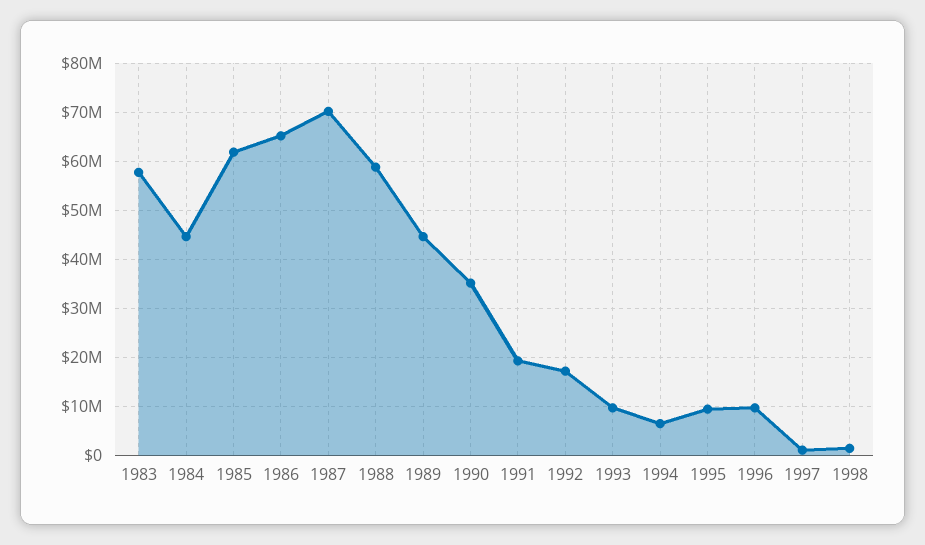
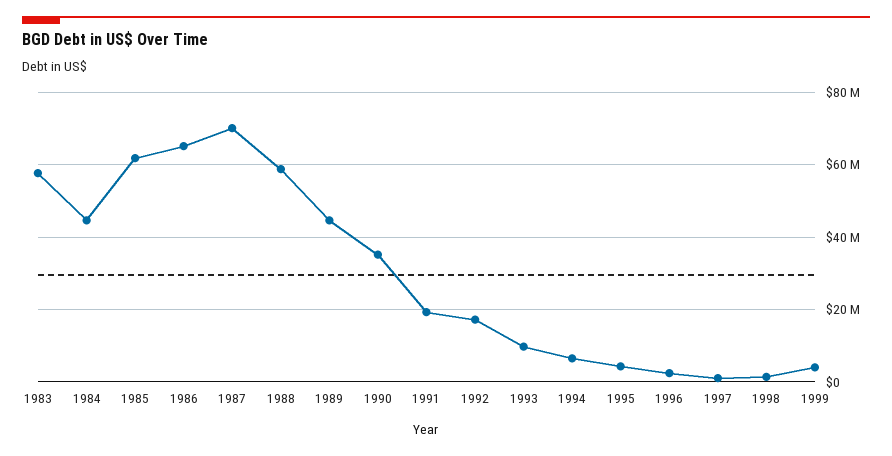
1995: 10000000 -> 4000000
1996: 10000000 -> 2000000
1999: none -> 4000000

